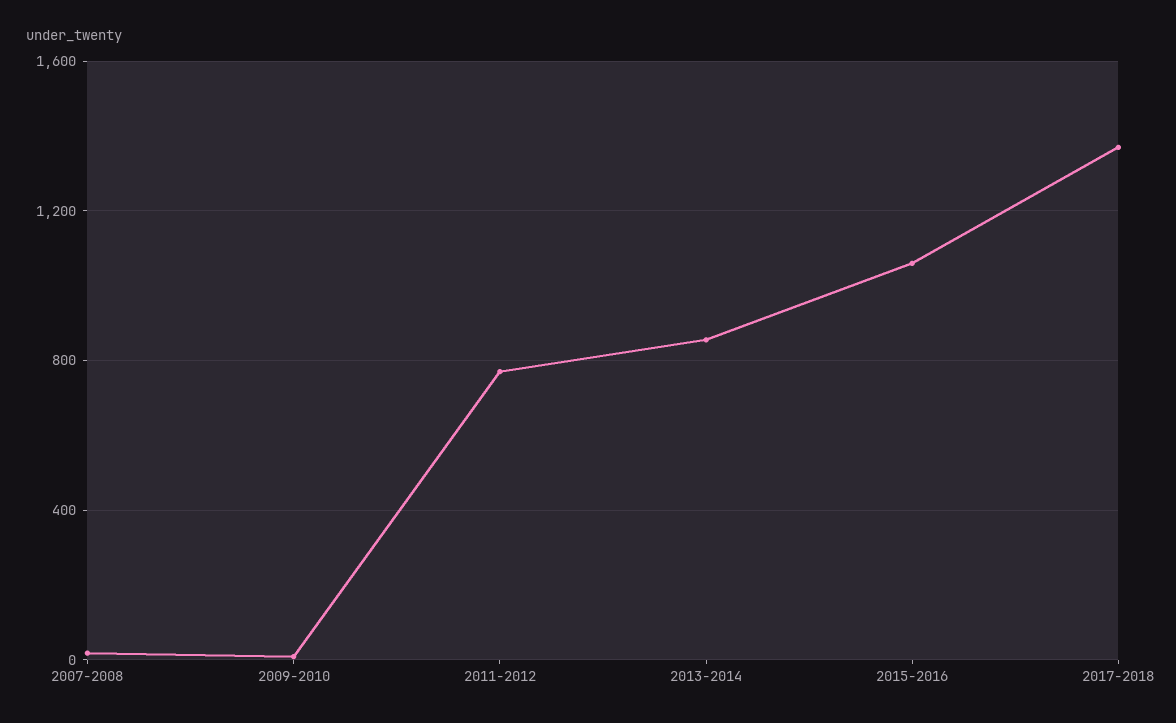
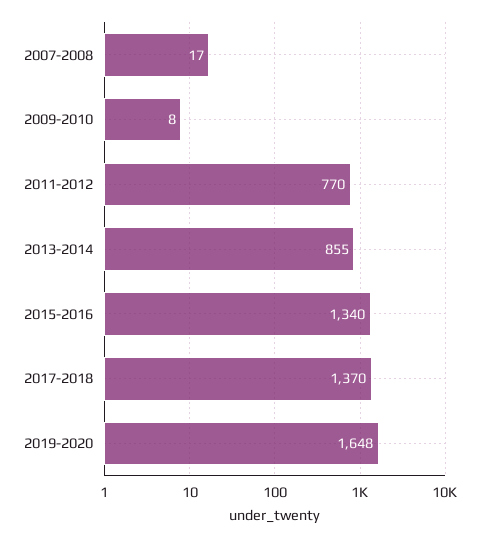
2015-2016: 1050 -> 1340
2019-2020: none -> 1648

